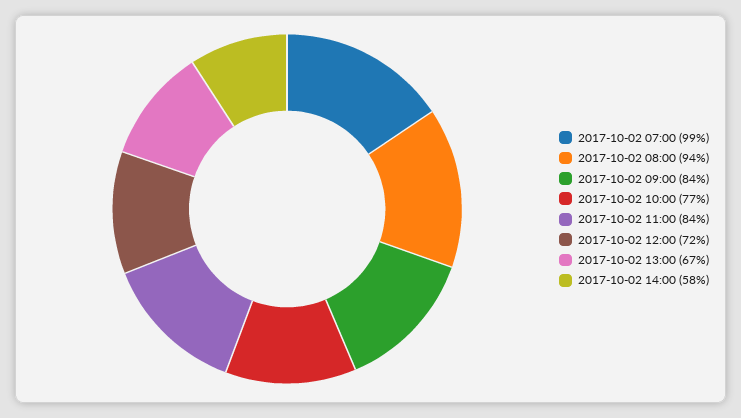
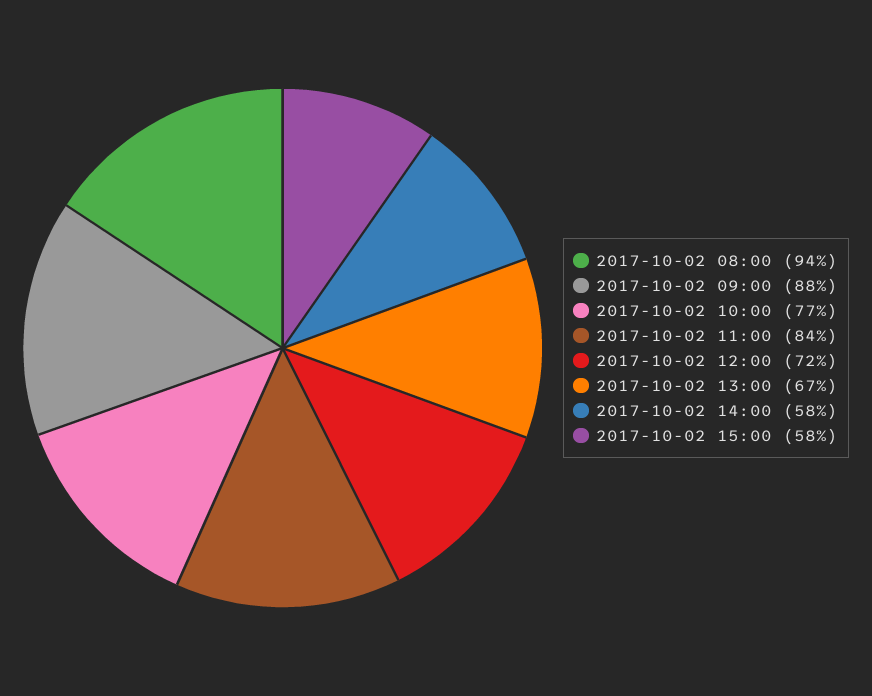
2017-10-02 07:00: 99 -> none
2017-10-02 09:00: 84 -> 88
2017-10-02 15:00: none -> 58

